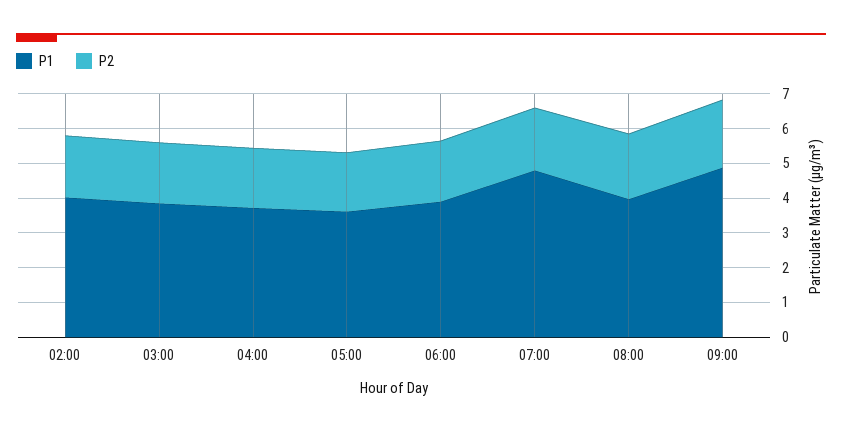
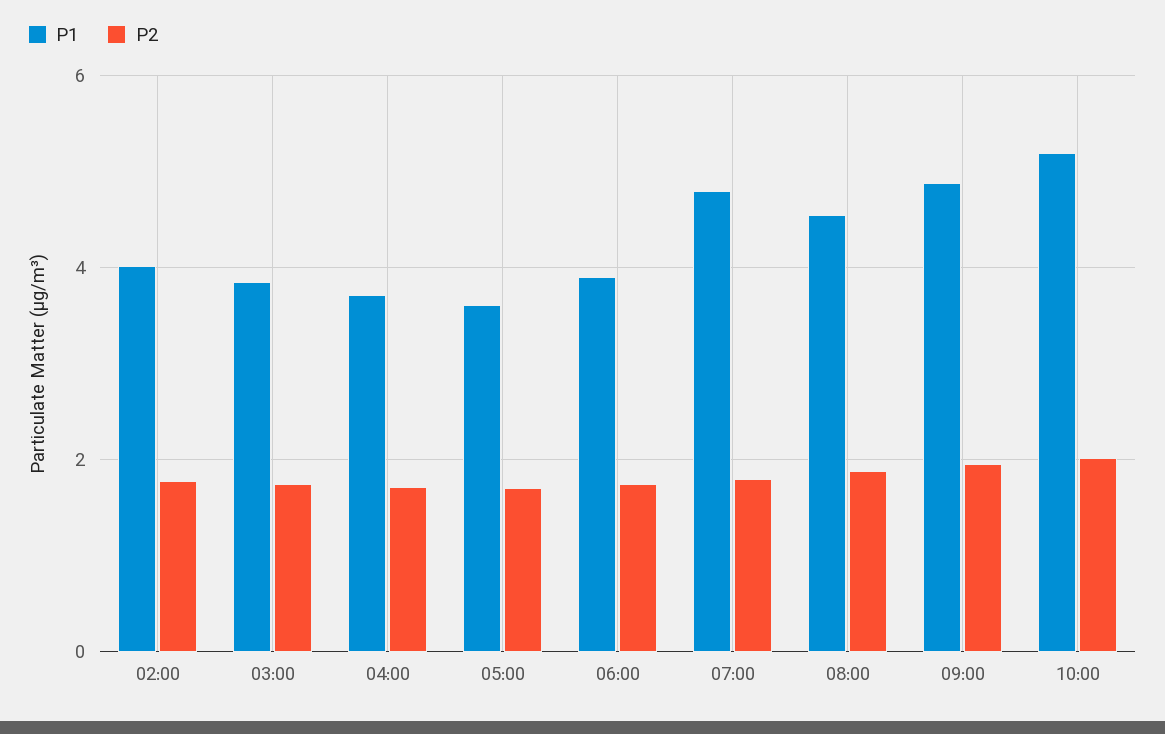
P1, 08:00: 4 -> 4.6
P1, 10:00: none -> 5.2
P2, 10:00: none -> 2

